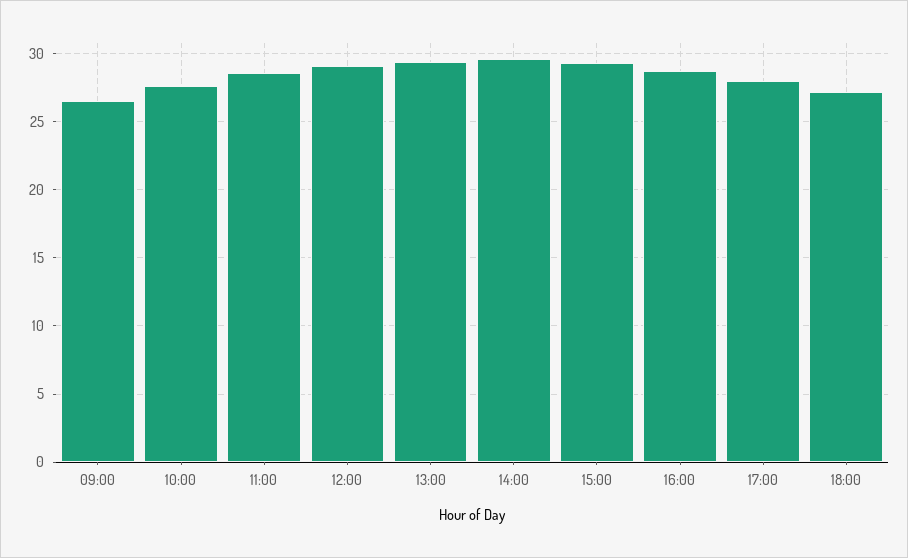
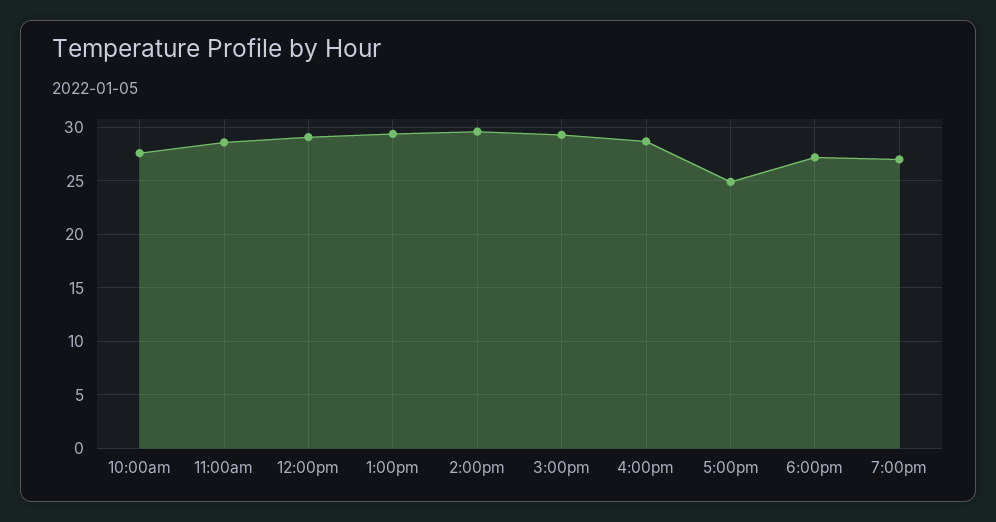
09:00: 26.5 -> none
17:00: 28 -> 25
7:00pm: none -> 27

